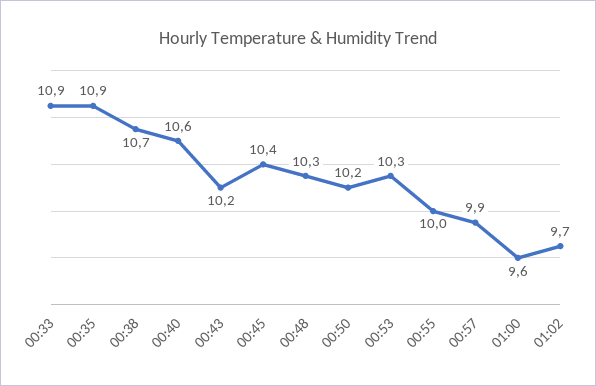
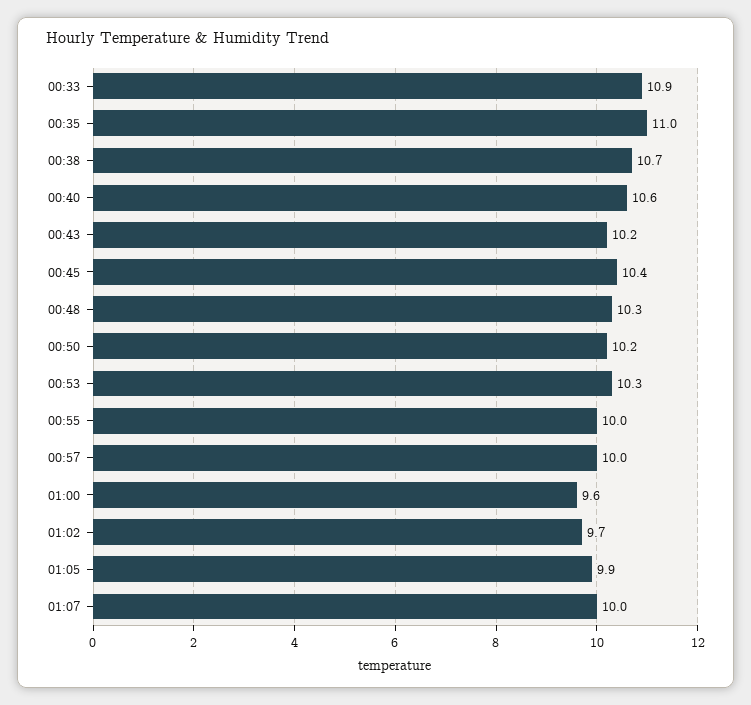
00:35: 10.9 -> 11
00:57: 9.9 -> 10
01:05: none -> 9.9
01:07: none -> 10

